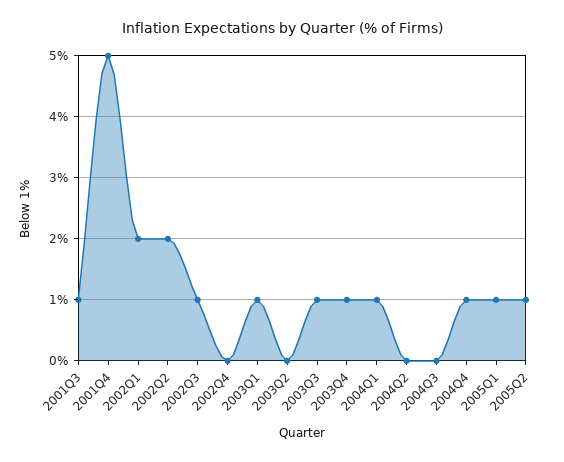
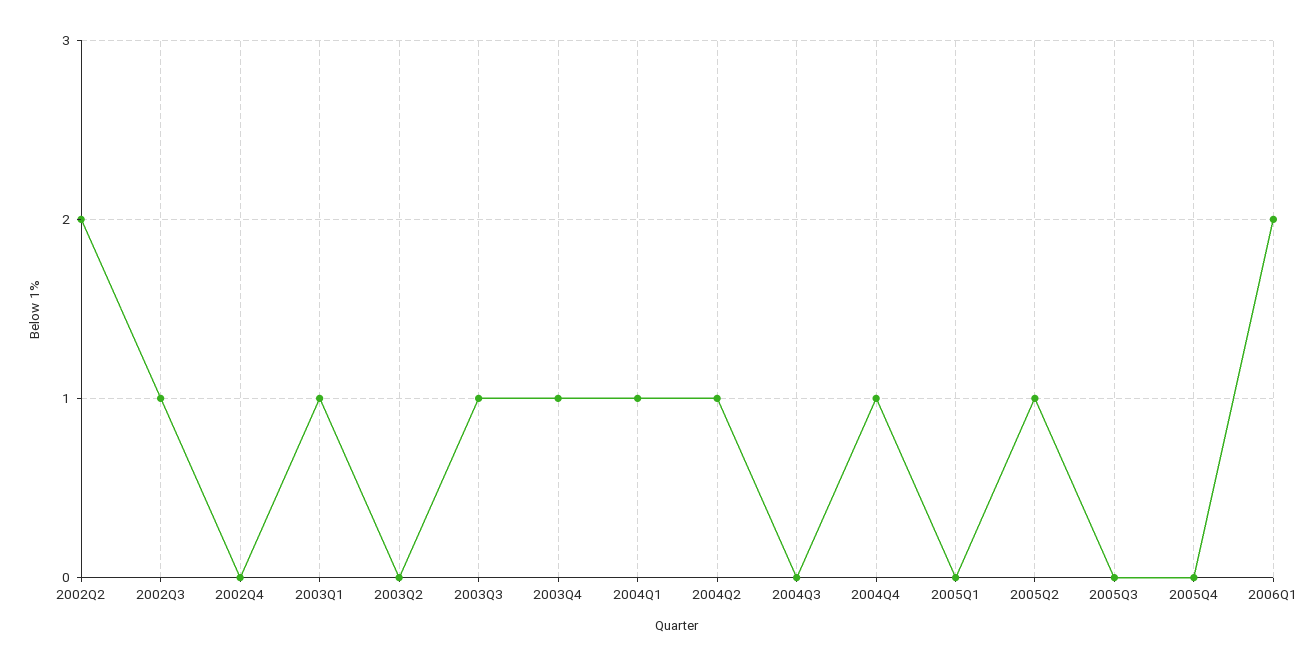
2001Q3: 1 -> none
2001Q4: 5 -> none
2002Q1: 2 -> none
2004Q2: 0 -> 1
2005Q1: 1 -> 0
2005Q3: none -> 0
2005Q4: none -> 0
2006Q1: none -> 2

